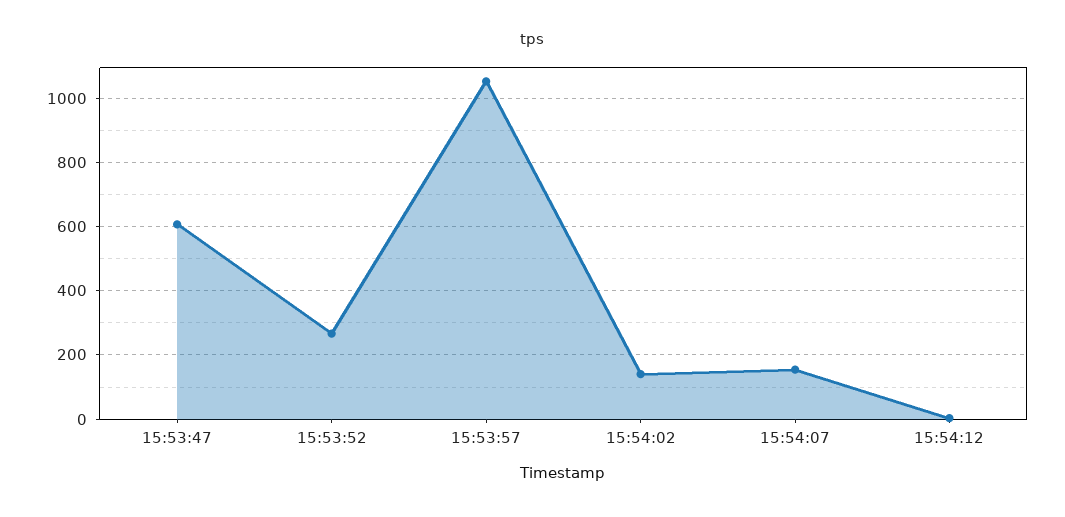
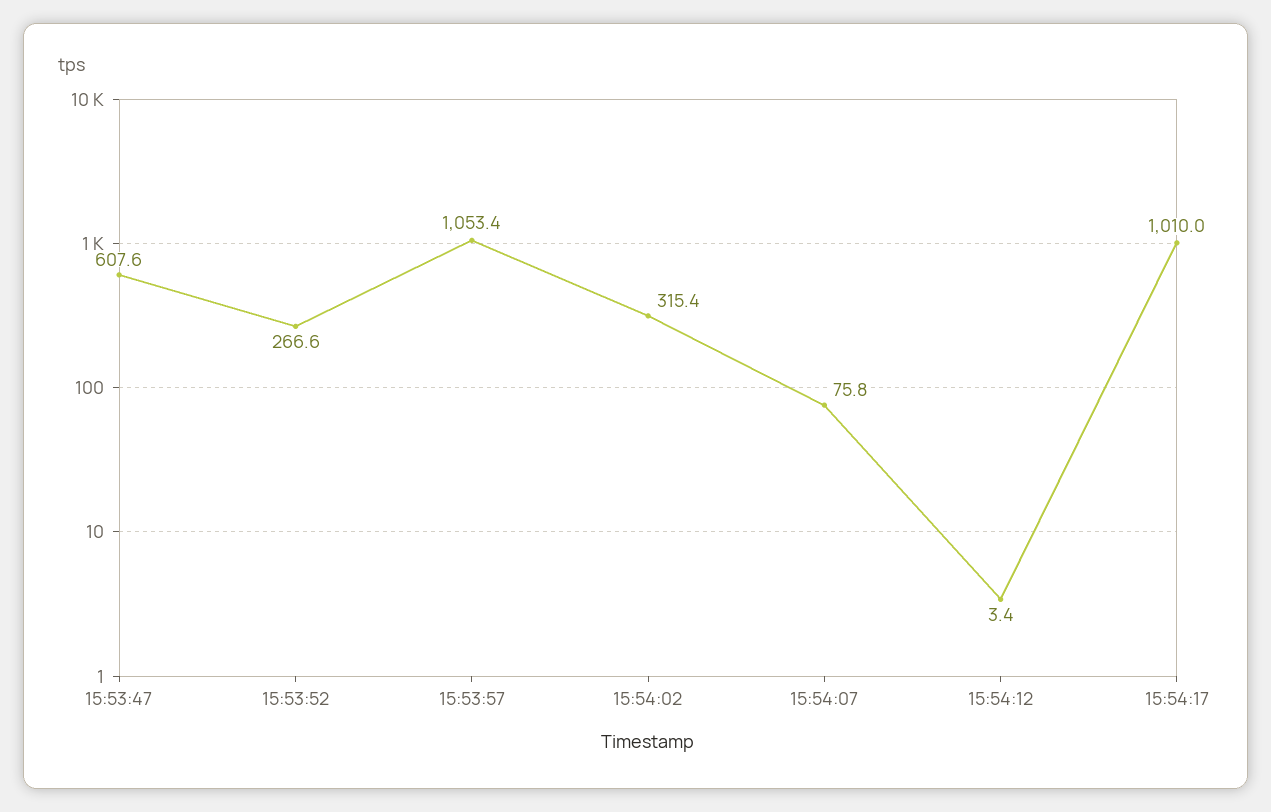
15:54:02: 140 -> 315.4
15:54:07: 160 -> 75.8
15:54:17: none -> 1010

